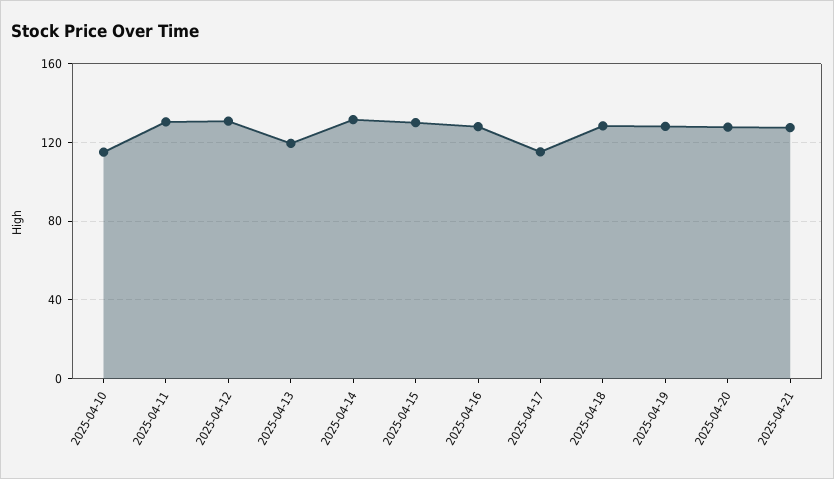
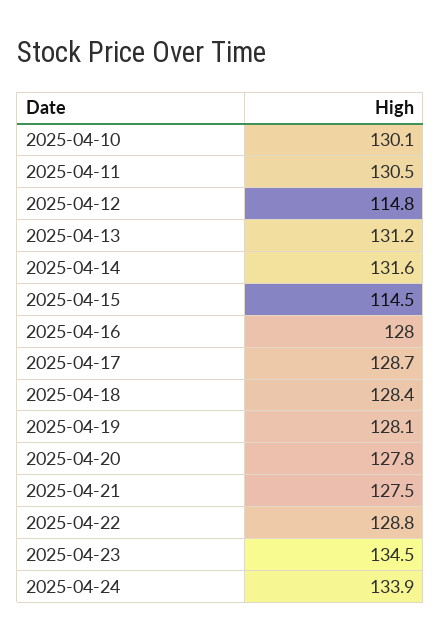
2025-04-10: 115 -> 130.1
2025-04-12: 130 -> 114.8
2025-04-13: 120 -> 131.2
2025-04-15: 130 -> 114.5
2025-04-17: 115 -> 128.7
2025-04-22: none -> 128.8
2025-04-23: none -> 134.5
2025-04-24: none -> 133.9

